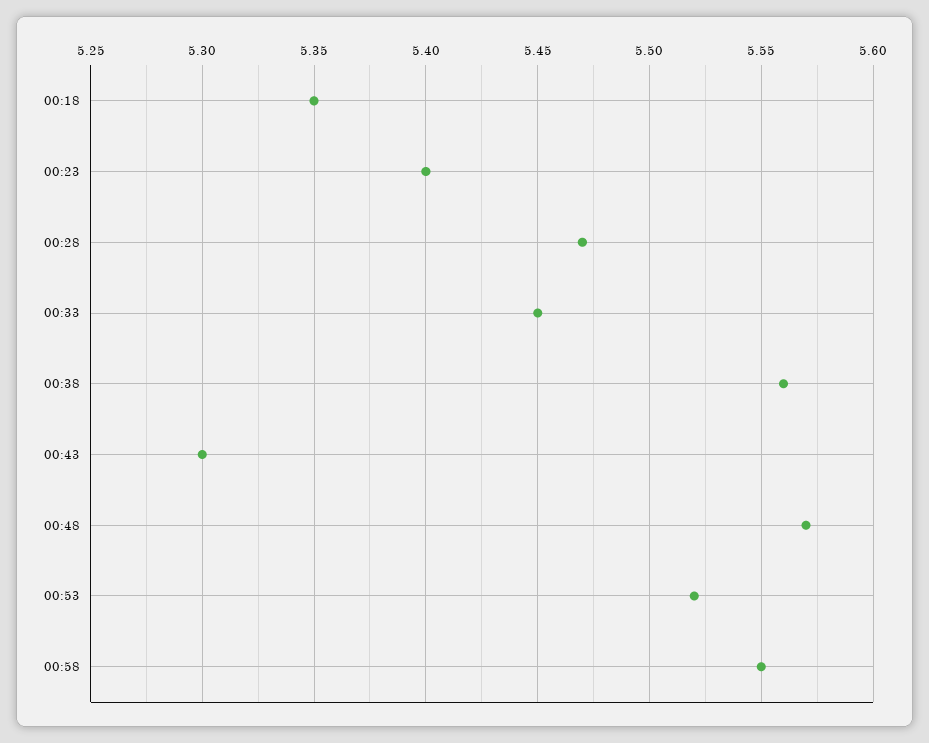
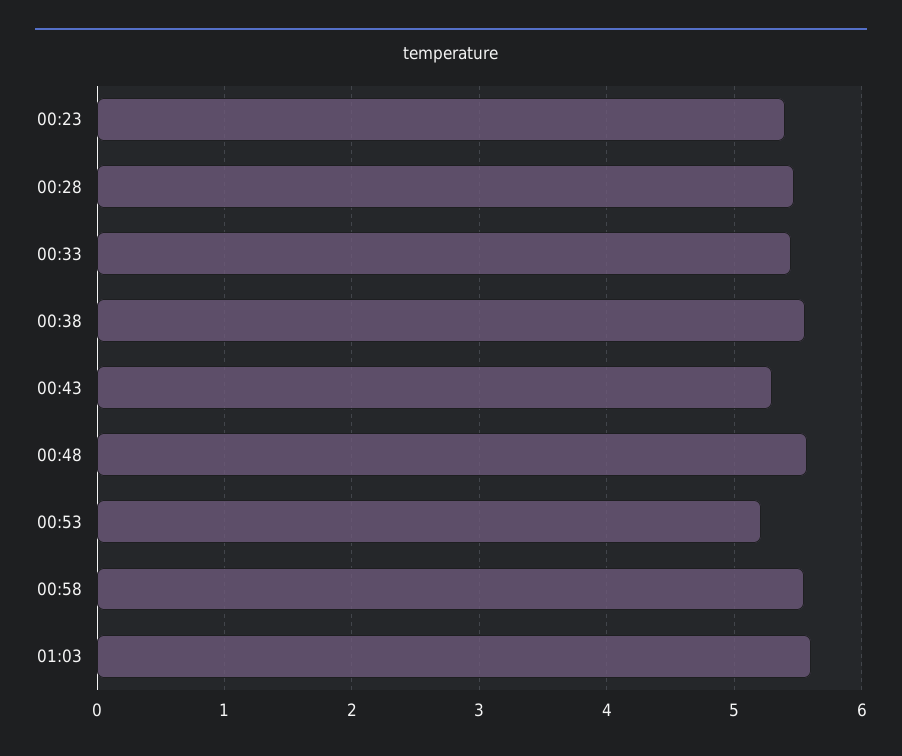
00:18: 5.35 -> none
00:53: 5.52 -> 5.2
01:03: none -> 5.6

